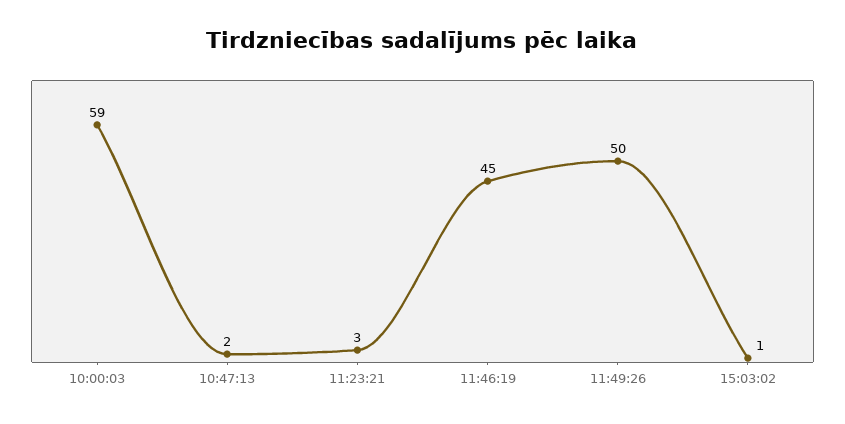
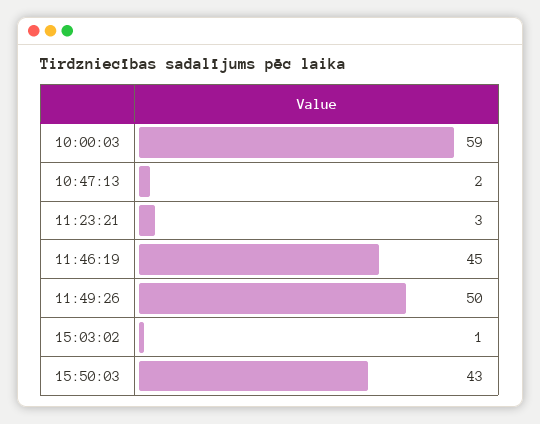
15:50:03: none -> 43

